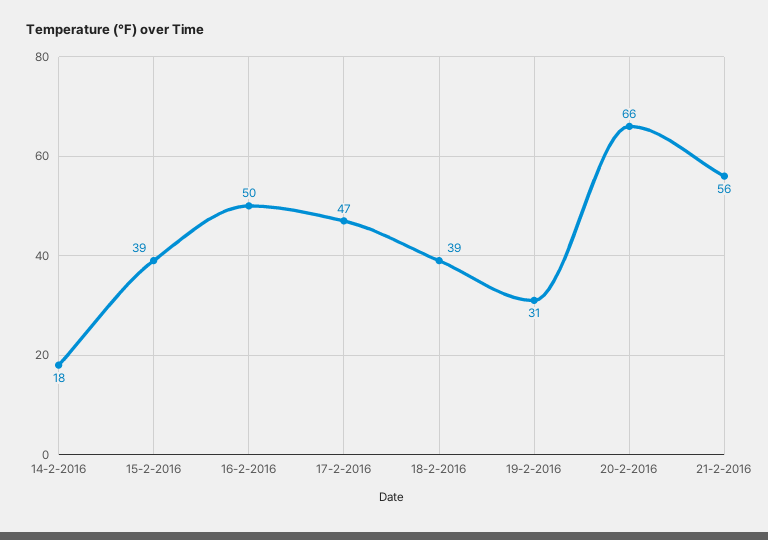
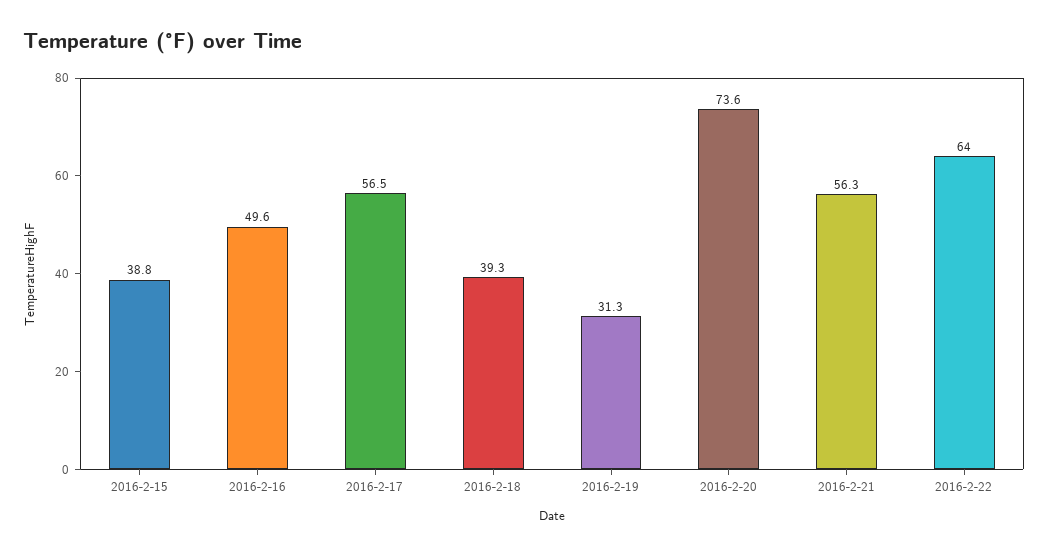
14-2-2016: 18 -> none
17-2-2016: 47 -> 56.5
20-2-2016: 66 -> 73.6
2016-2-22: none -> 64

